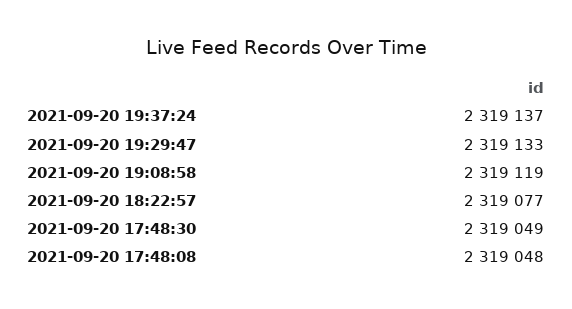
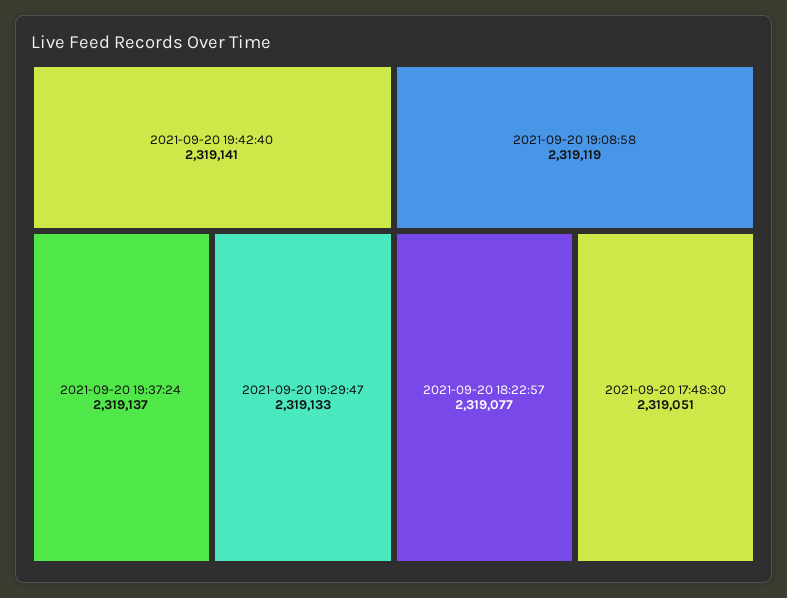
2021-09-20 17:48:30: 2319049 -> 2319051
2021-09-20 17:48:08: 2319048 -> none
2021-09-20 19:42:40: none -> 2319141

